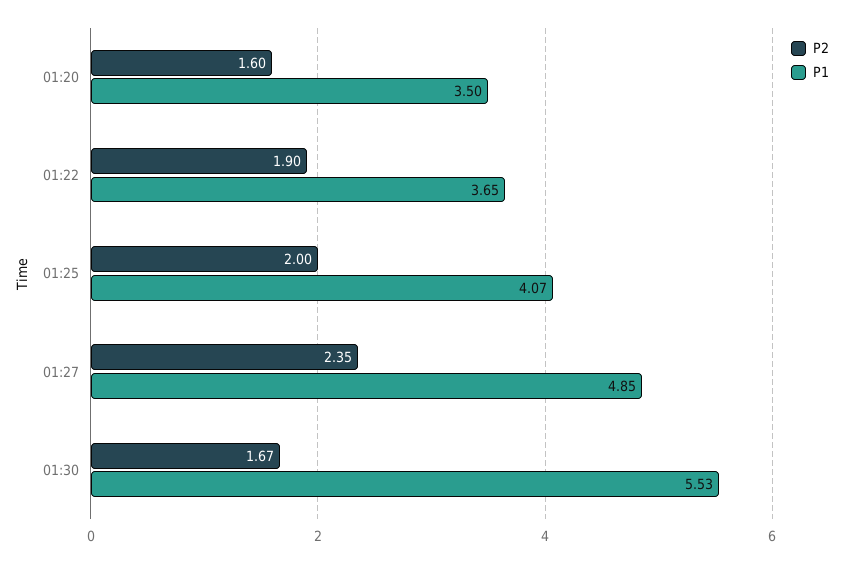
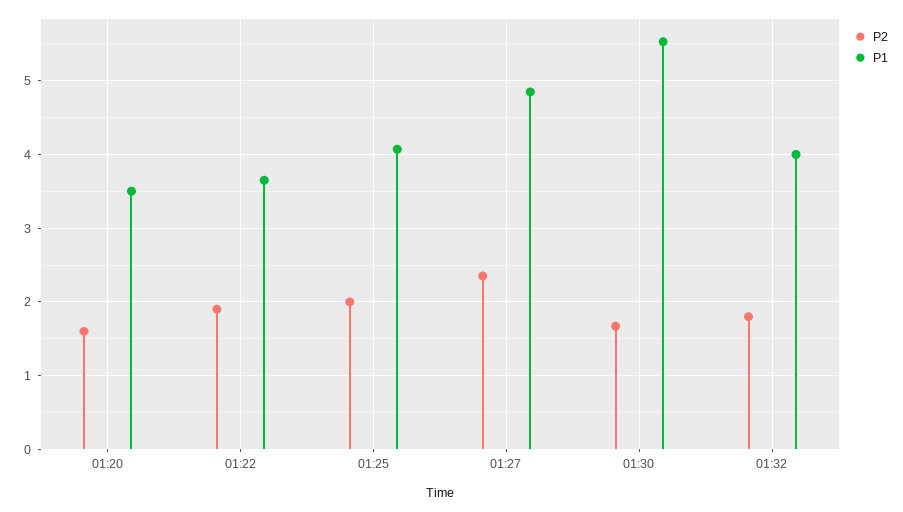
P2, 01:32: none -> 1.8
P1, 01:32: none -> 4

